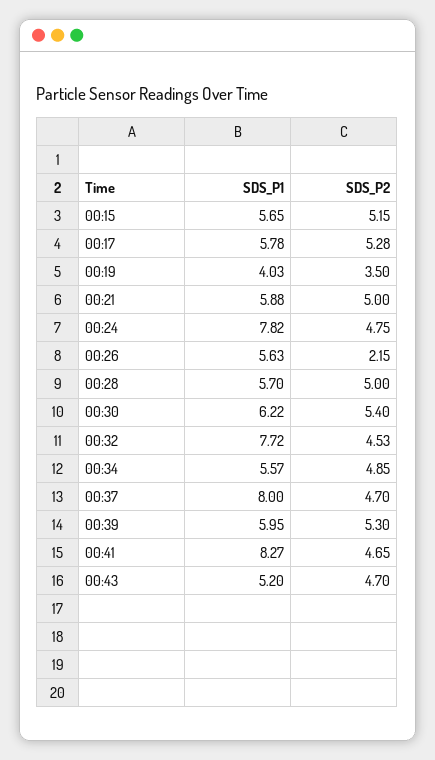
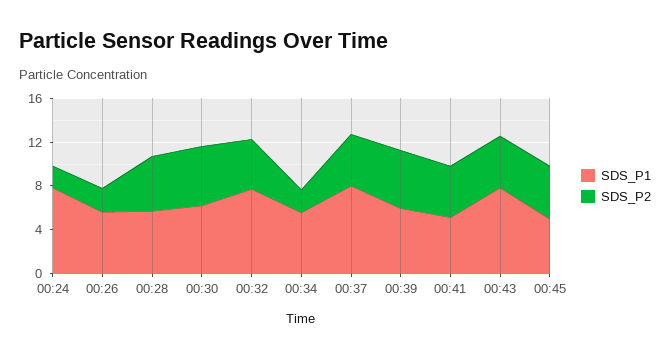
SDS_P1, 00:15: 5.65 -> none
SDS_P2, 00:15: 5.15 -> none
SDS_P1, 00:17: 5.78 -> none
SDS_P2, 00:17: 5.28 -> none
SDS_P1, 00:19: 4.03 -> none
SDS_P2, 00:19: 3.5 -> none
SDS_P1, 00:21: 5.88 -> none
SDS_P2, 00:21: 5 -> none
SDS_P2, 00:24: 4.75 -> 2
SDS_P2, 00:34: 4.85 -> 2
SDS_P1, 00:41: 8.27 -> 5
SDS_P1, 00:43: 5.2 -> 8
SDS_P1, 00:45: none -> 5
SDS_P2, 00:45: none -> 5

